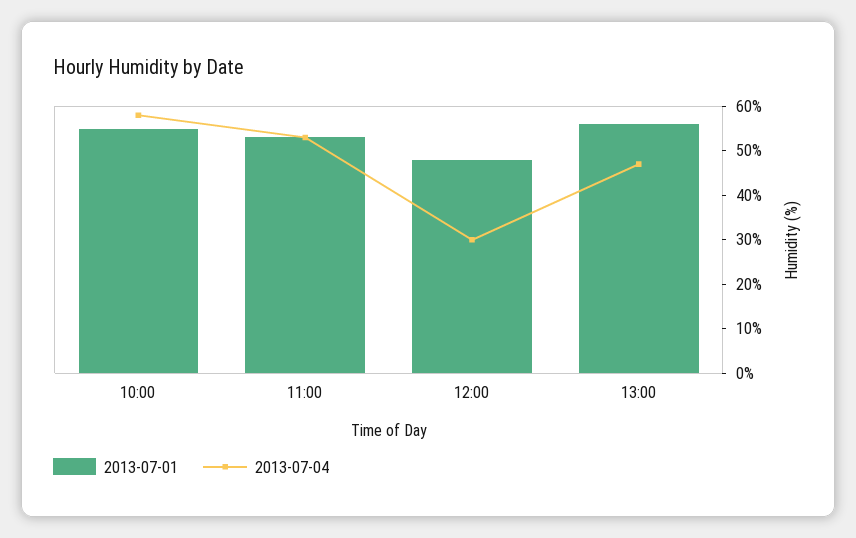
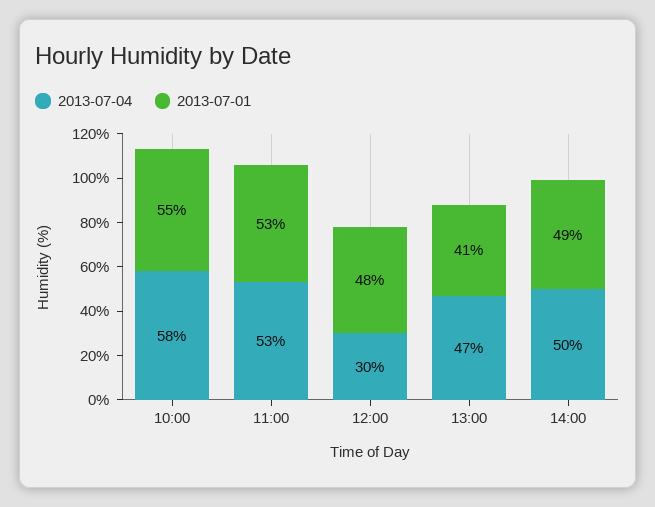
2013-07-01, 13:00: 55 -> 41
2013-07-04, 14:00: none -> 50
2013-07-01, 14:00: none -> 49

